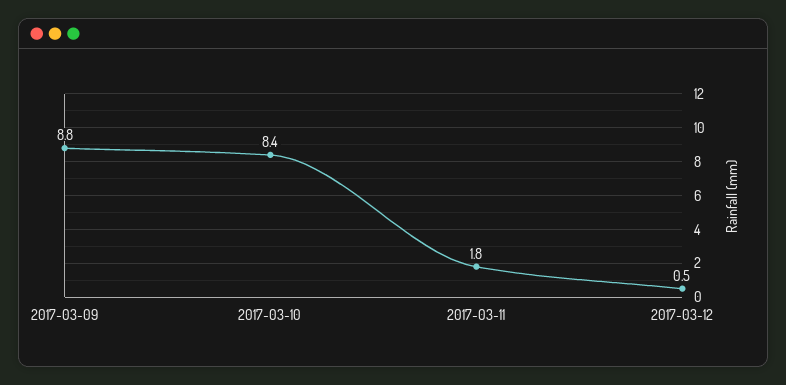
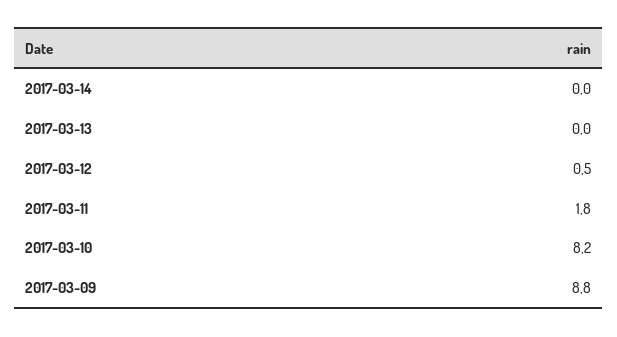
2017-03-10: 8.4 -> 8.2
2017-03-14: none -> 0
2017-03-13: none -> 0

